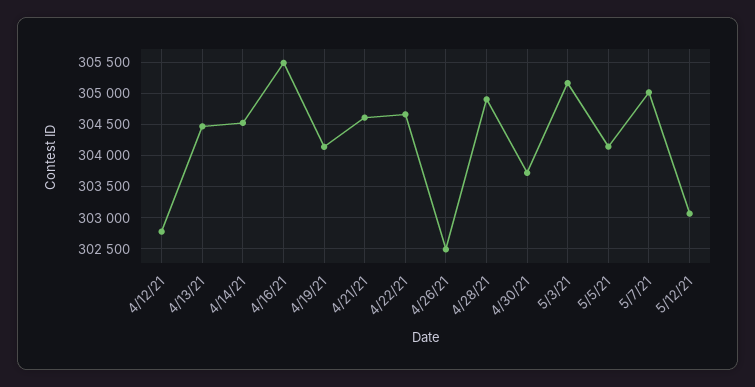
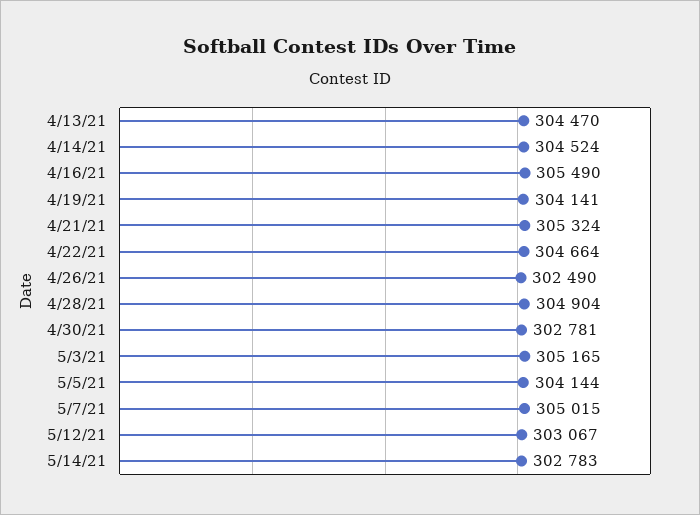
4/12/21: 302800 -> none
4/21/21: 304600 -> 305324
4/30/21: 303700 -> 302781
5/14/21: none -> 302783

